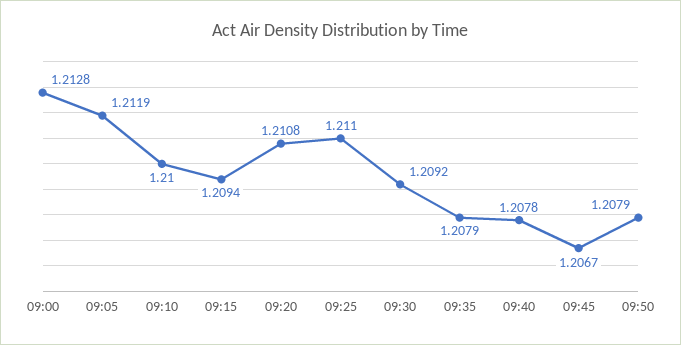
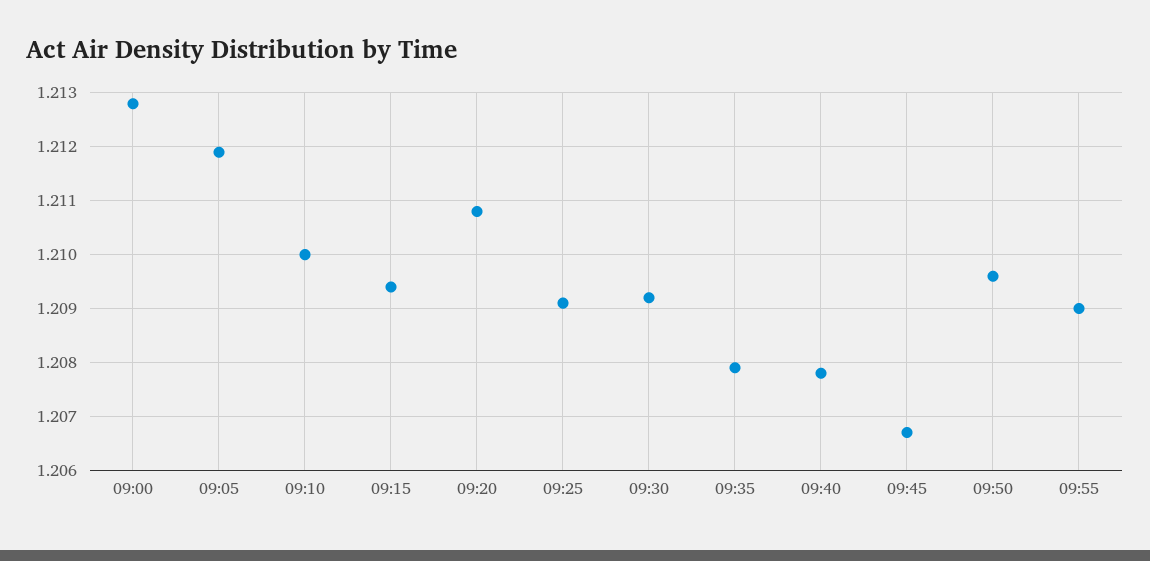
09:25: 1.211 -> 1.209
09:50: 1.2079 -> 1.2095
09:55: none -> 1.209

